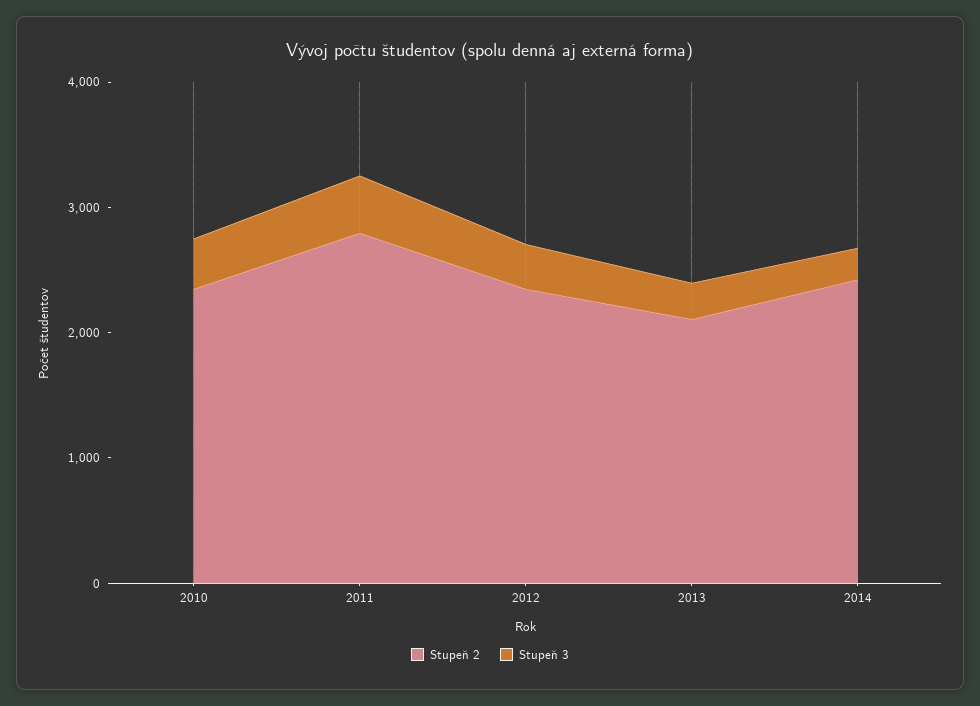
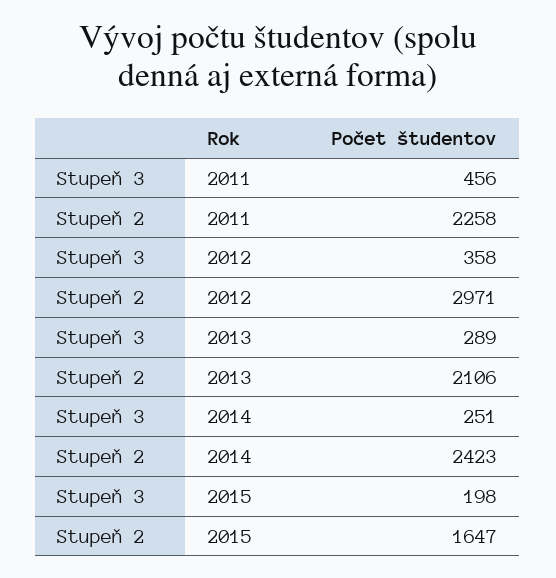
Stupeň 2, 2010: 2400 -> none
Stupeň 3, 2010: 400 -> none
Stupeň 2, 2011: 2800 -> 2258
Stupeň 2, 2012: 2400 -> 2971
Stupeň 3, 2015: none -> 198
Stupeň 2, 2015: none -> 1647

